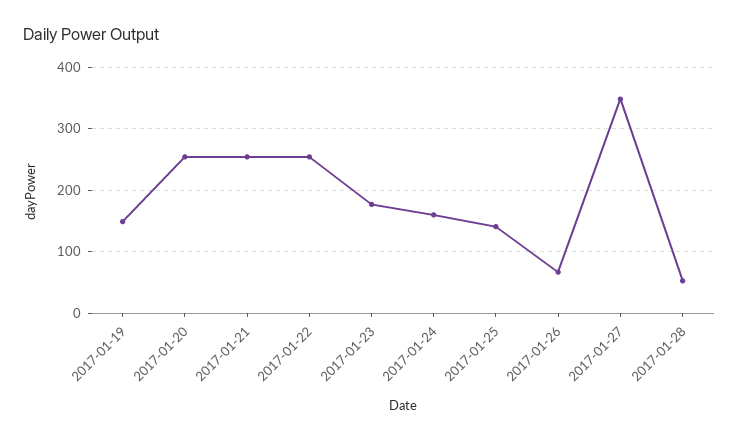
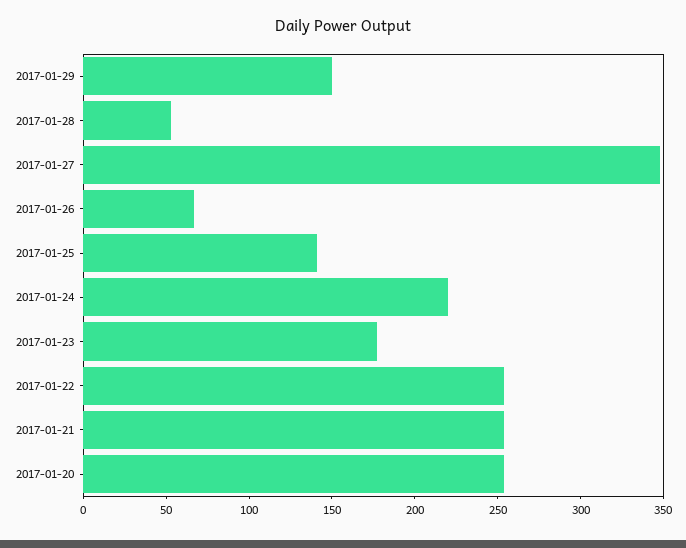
2017-01-19: 150 -> none
2017-01-24: 160 -> 220
2017-01-29: none -> 150

